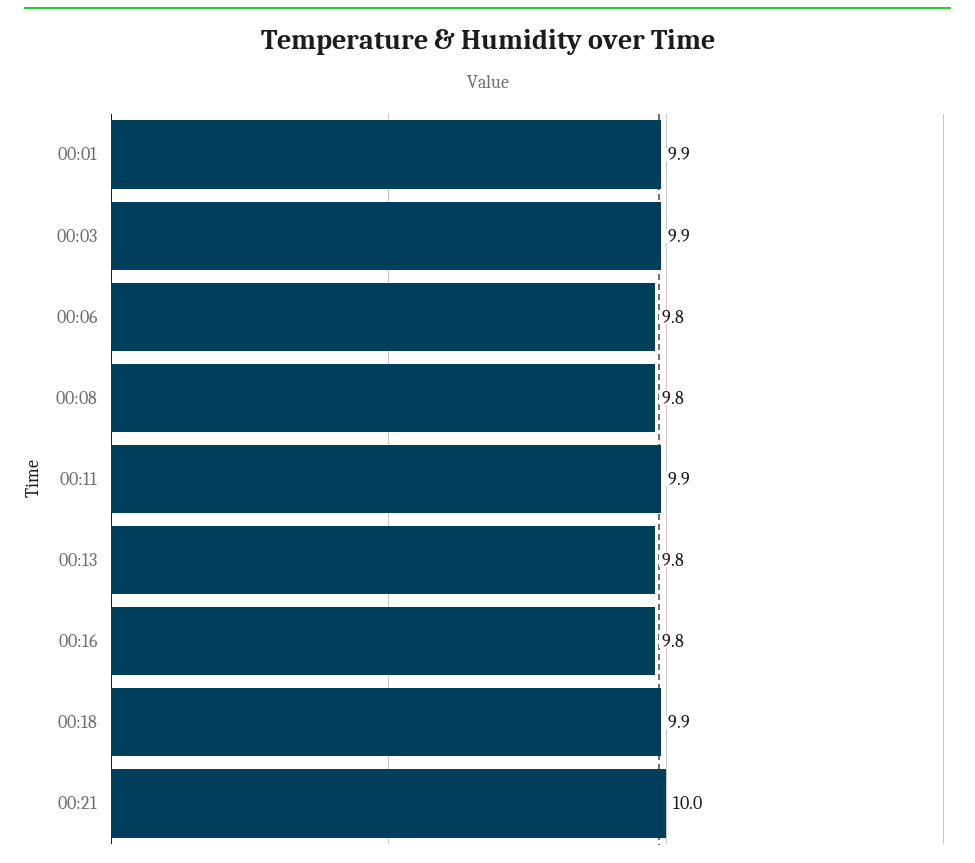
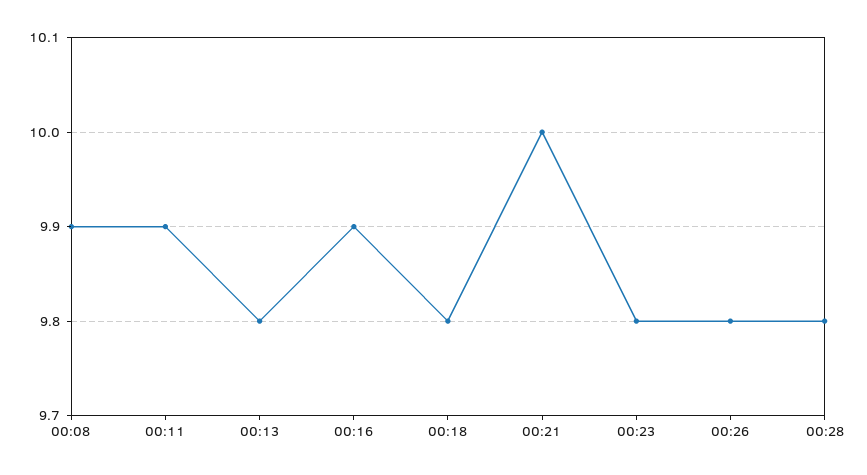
00:01: 9.9 -> none
00:03: 9.9 -> none
00:06: 9.8 -> none
00:08: 9.8 -> 9.9
00:16: 9.8 -> 9.9
00:18: 9.9 -> 9.8
00:23: none -> 9.8
00:26: none -> 9.8
00:28: none -> 9.8

